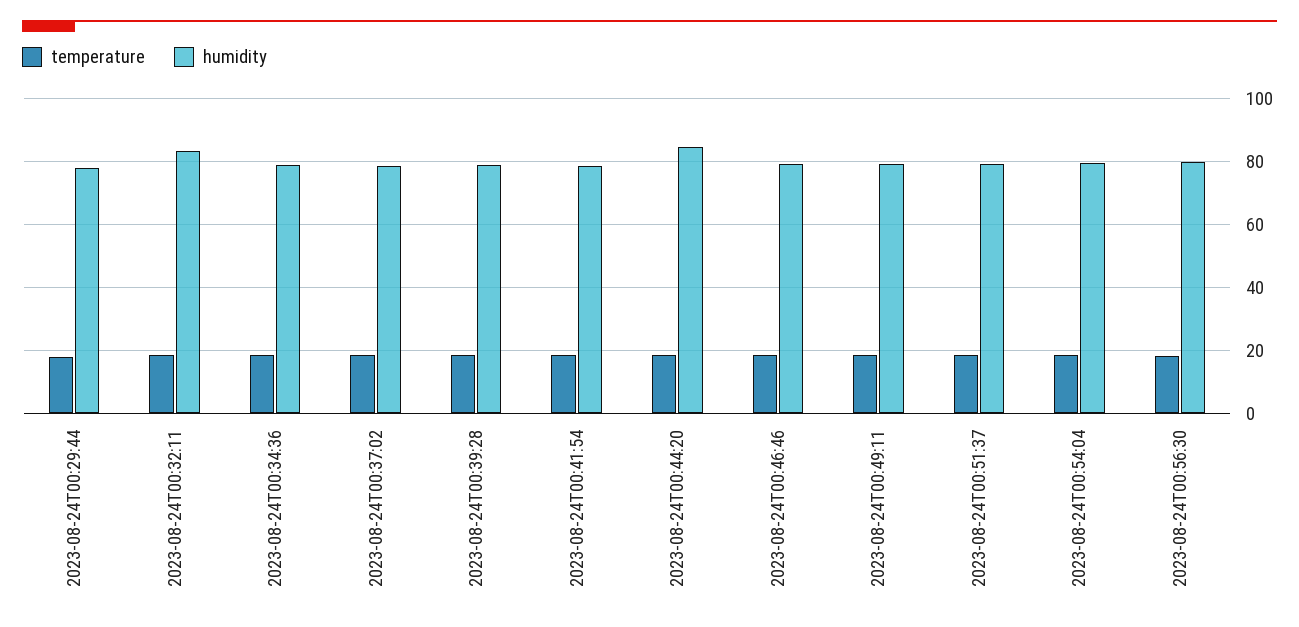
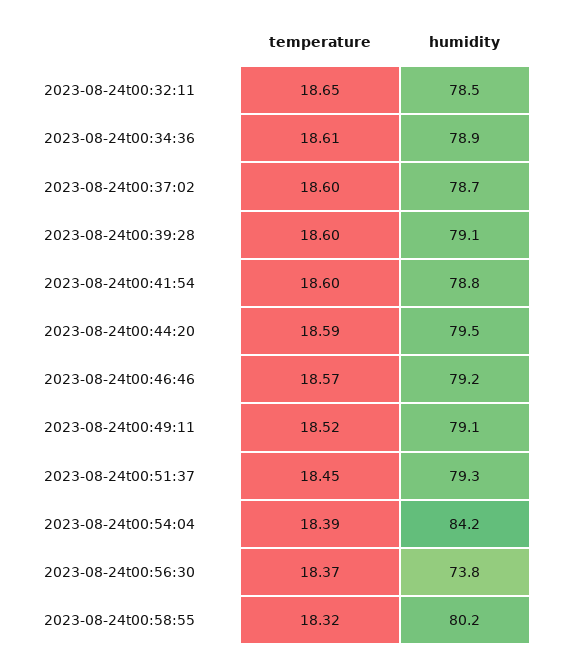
temperature, 2023-08-24T00:29:44: 18 -> none
humidity, 2023-08-24T00:29:44: 78 -> none
humidity, 2023-08-24T00:32:11: 84 -> 78.5
humidity, 2023-08-24T00:44:20: 84 -> 79.5
humidity, 2023-08-24T00:54:04: 80 -> 84.2
humidity, 2023-08-24T00:56:30: 80 -> 73.8
temperature, 2023-08-24t00:58:55: none -> 18.32
humidity, 2023-08-24t00:58:55: none -> 80.2

